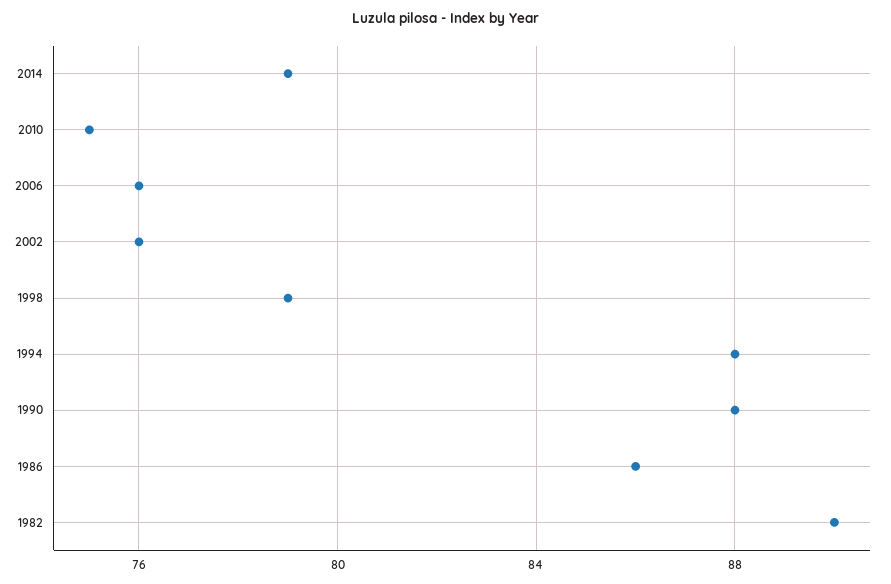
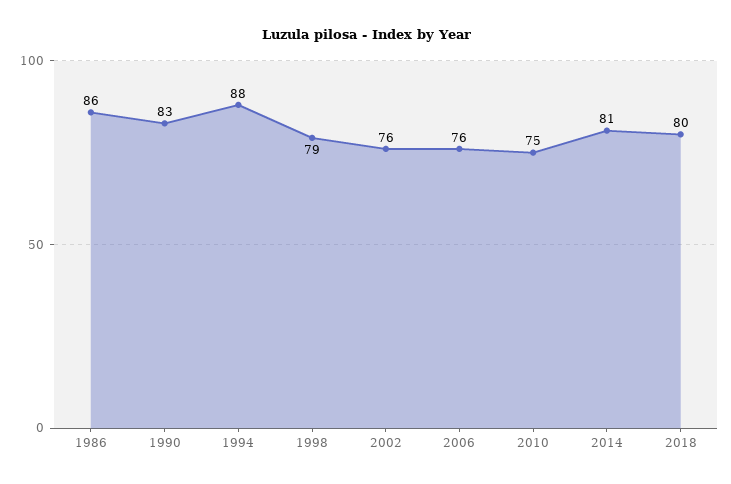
2014: 79 -> 81
1990: 88 -> 83
1982: 90 -> none
2018: none -> 80

